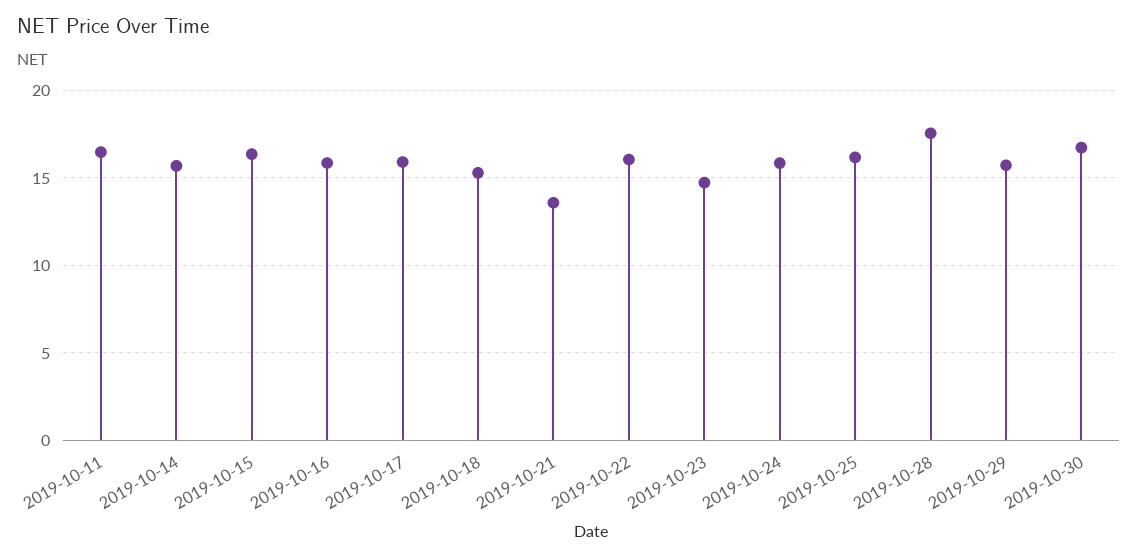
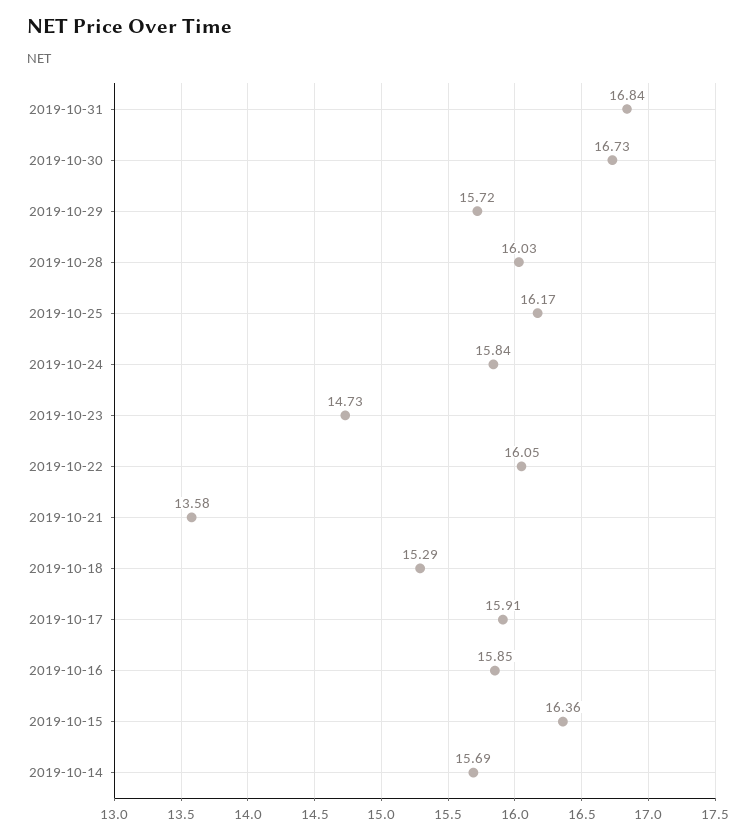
2019-10-11: 16.5 -> none
2019-10-28: 17.5 -> 16.03
2019-10-31: none -> 16.84

